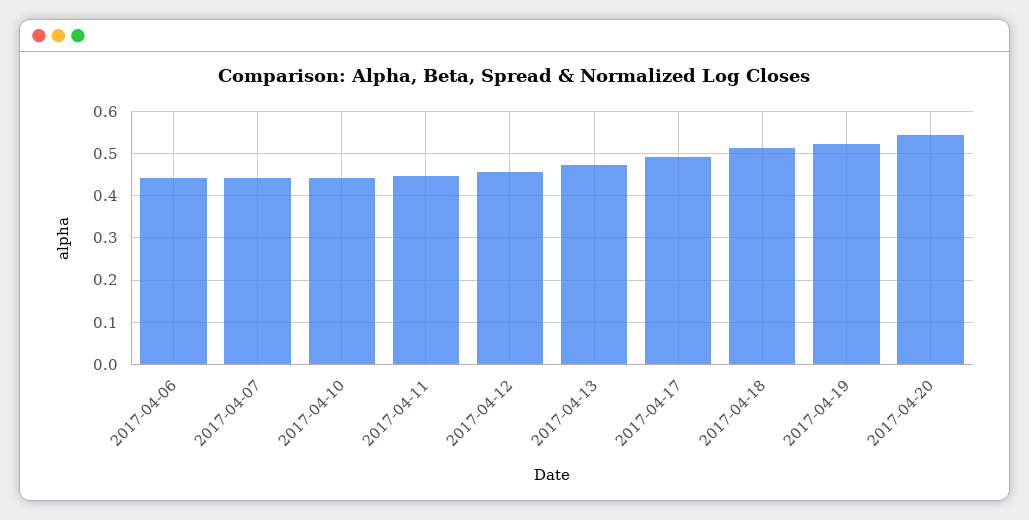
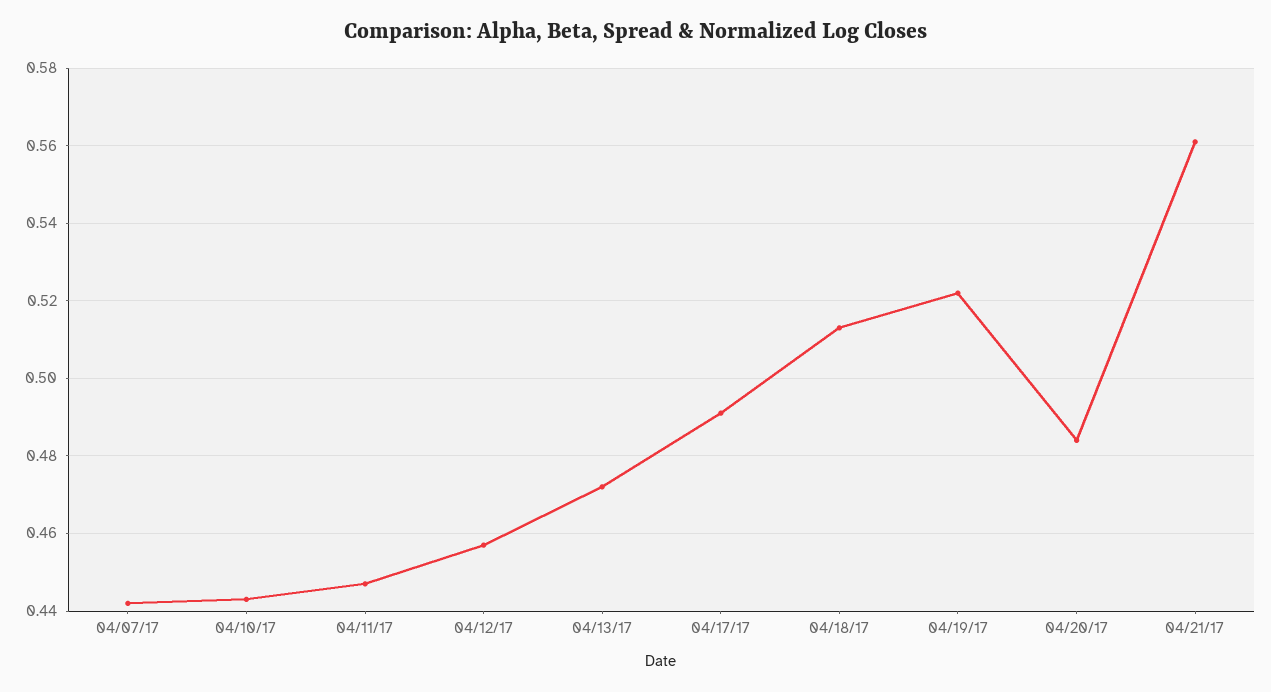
2017-04-06: 0.44 -> none
2017-04-20: 0.54 -> 0.485
04/21/17: none -> 0.56

